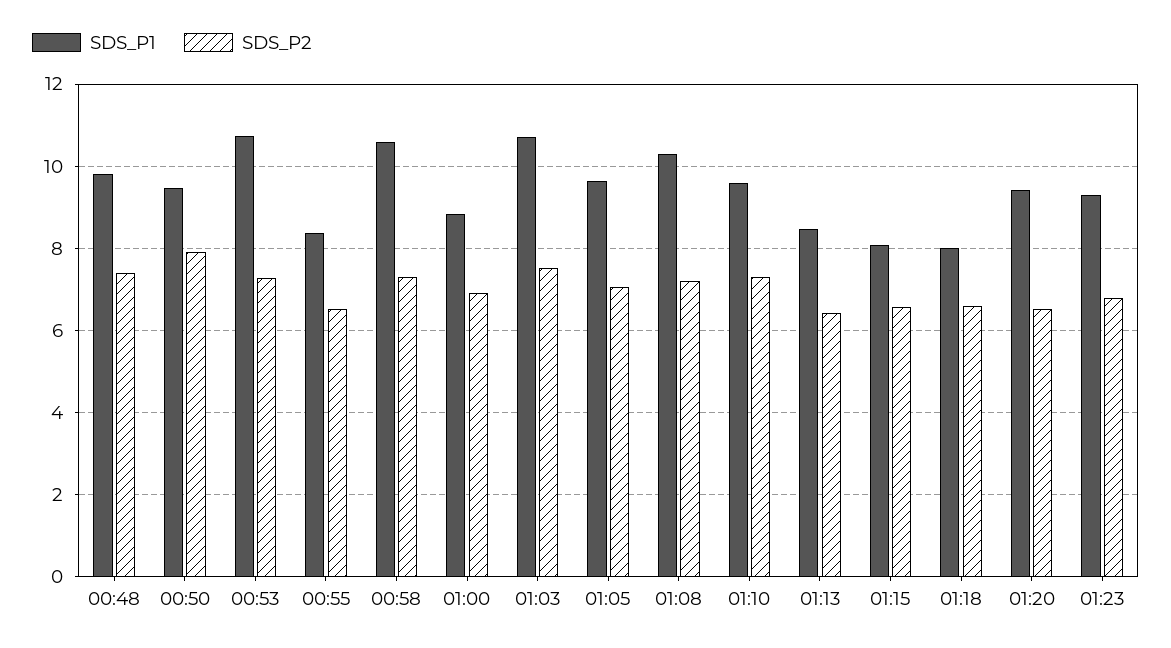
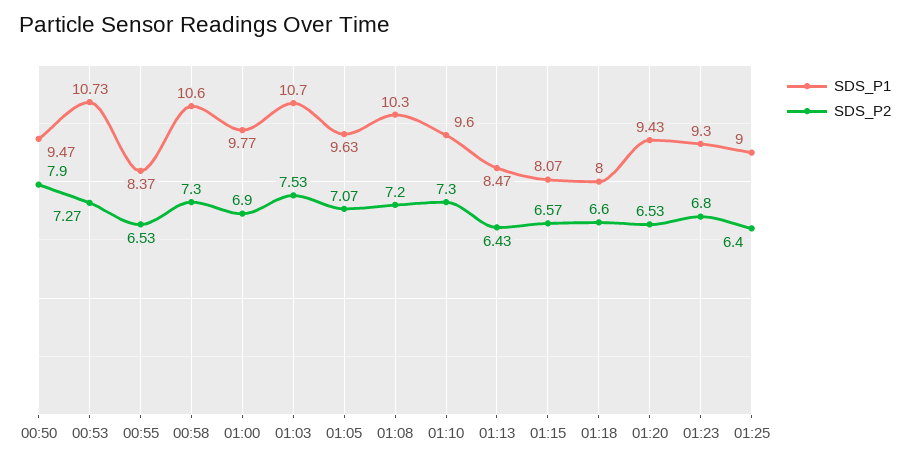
SDS_P1, 00:48: 9.8 -> none
SDS_P2, 00:48: 7.4 -> none
SDS_P1, 01:00: 8.8 -> 9.77
SDS_P1, 01:25: none -> 9
SDS_P2, 01:25: none -> 6.4

